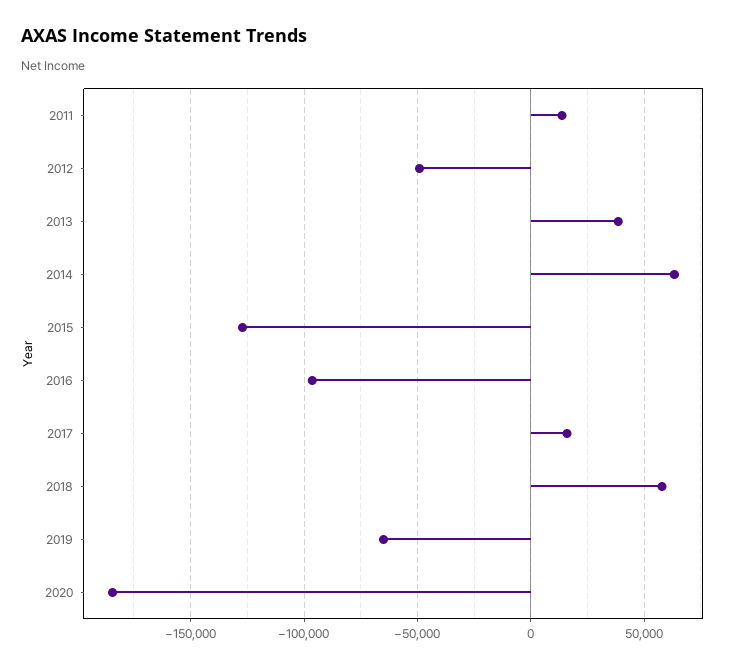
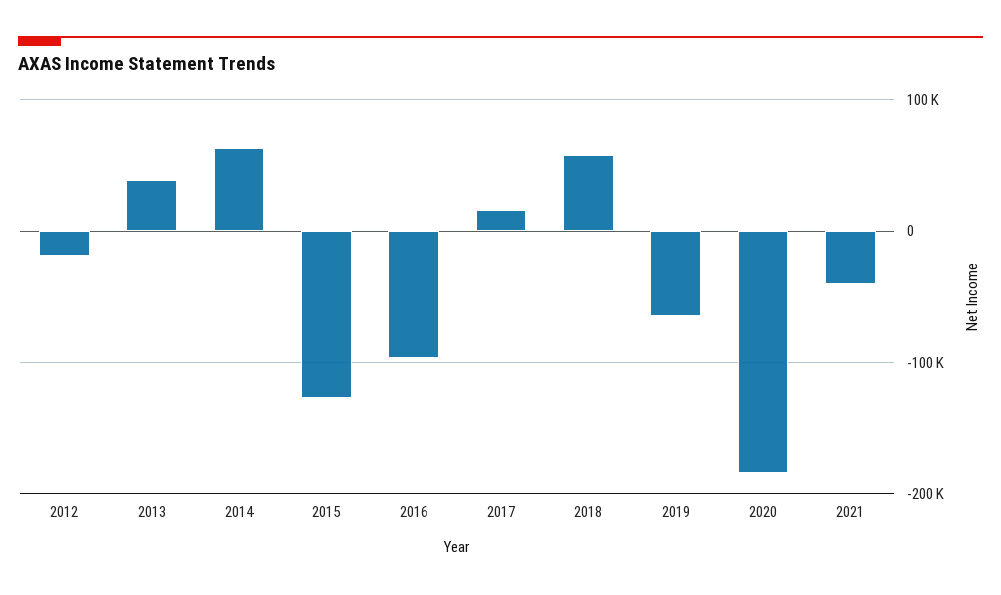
2011: 15000 -> none
2012: -50000 -> -20000
2021: none -> -40000

